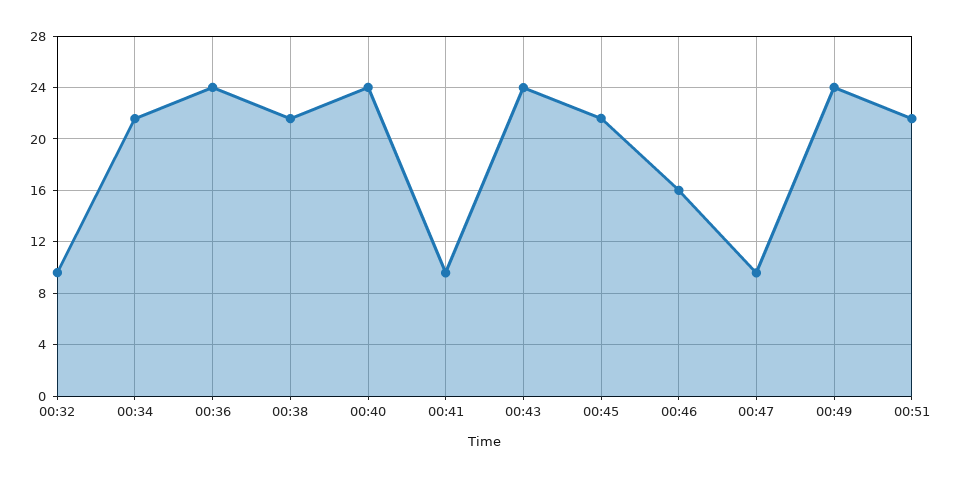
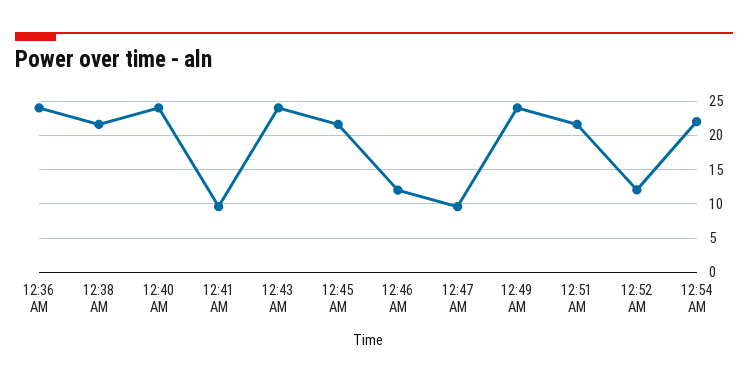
00:32: 9.5 -> none
00:34: 21.5 -> none
00:46: 16 -> 12
12:52 AM: none -> 12
12:54 AM: none -> 22

